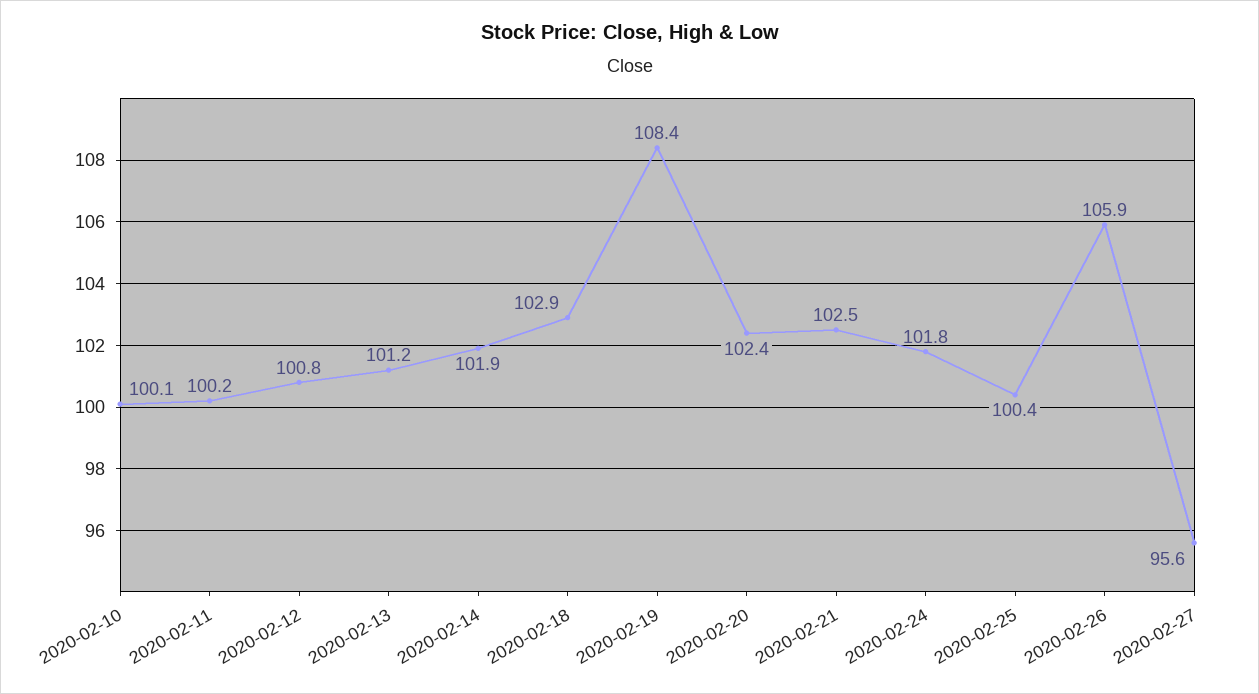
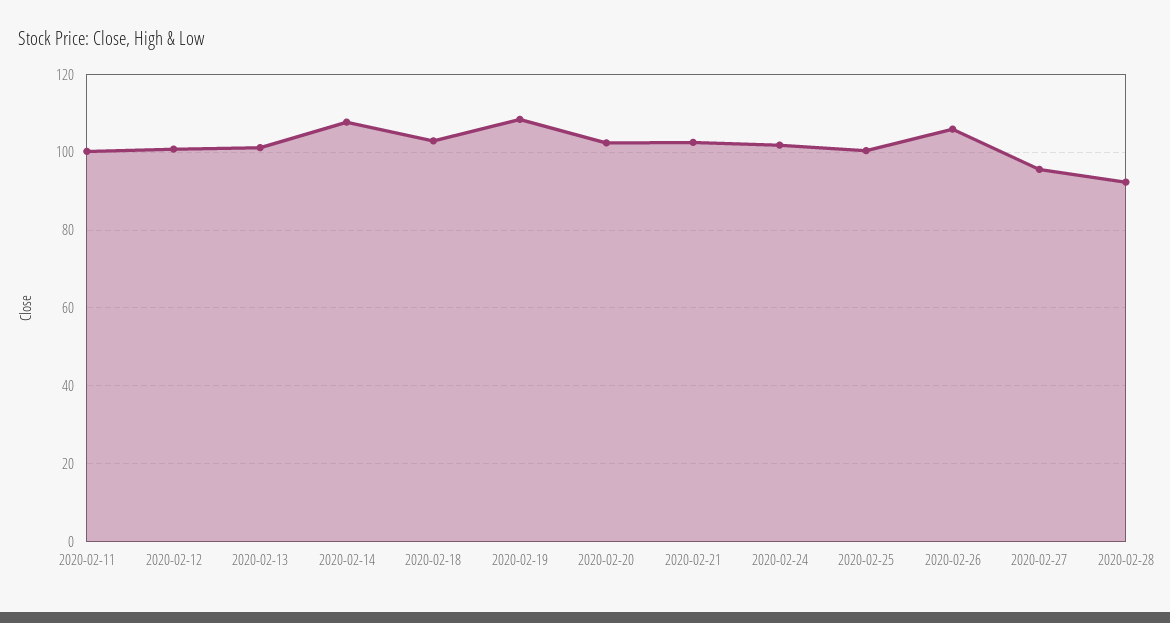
2020-02-10: 100.1 -> none
2020-02-14: 101.9 -> 108
2020-02-28: none -> 92

